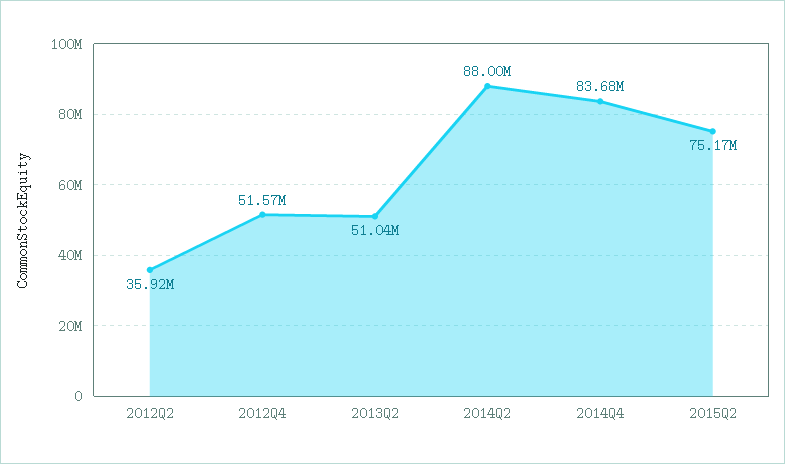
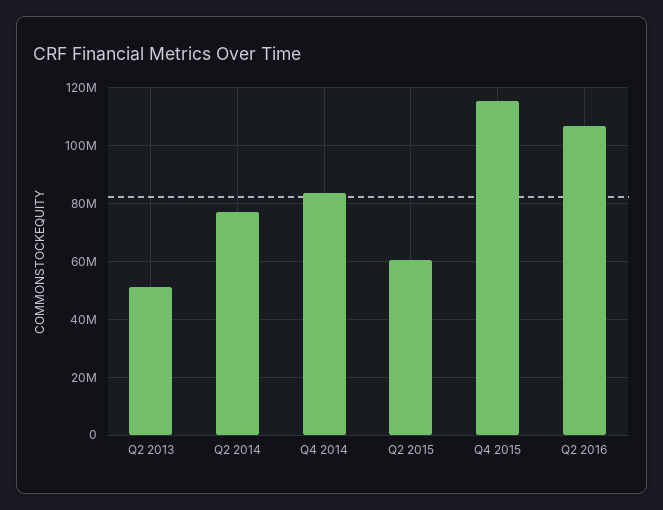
2012Q2: 35920000 -> none
2012Q4: 51570000 -> none
2014Q2: 88000000 -> 77500000
2015Q2: 75170000 -> 60000000
Q4 2015: none -> 115000000
Q2 2016: none -> 107500000

